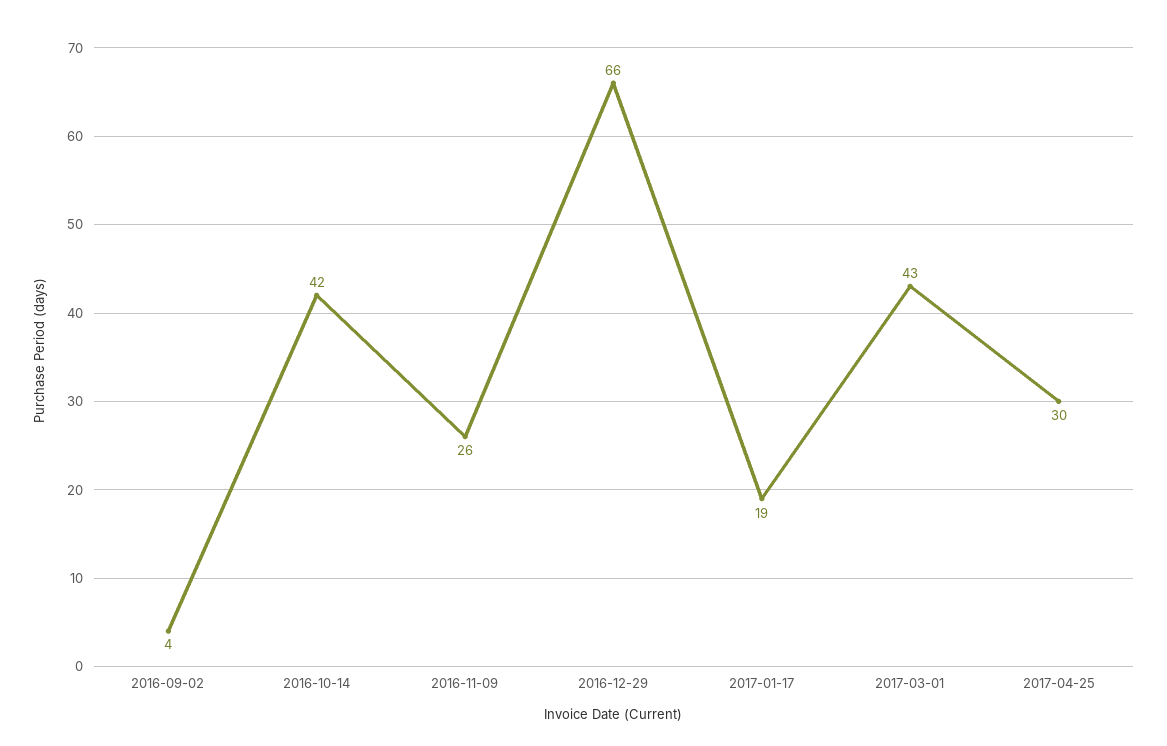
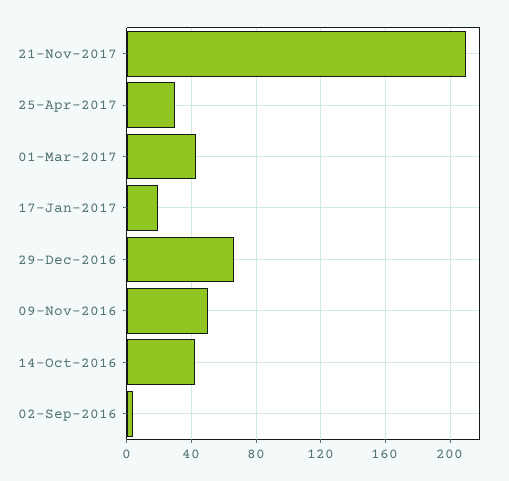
2016-11-09: 26 -> 50
21-Nov-2017: none -> 210

